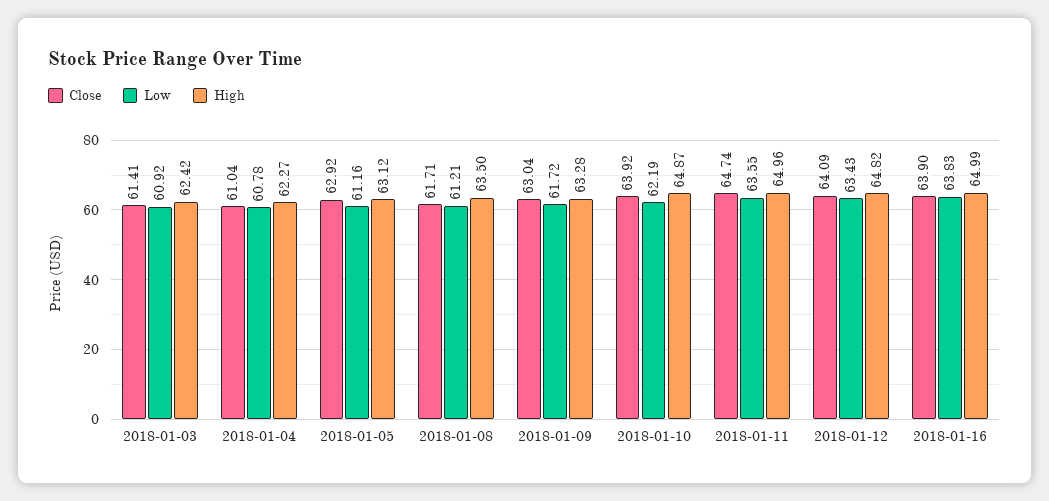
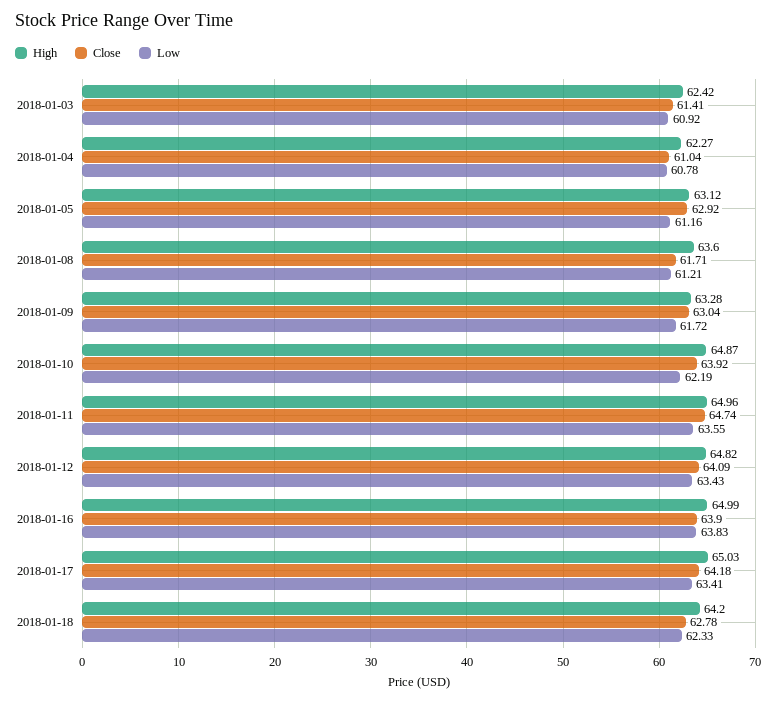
High, 2018-01-08: 63.5 -> 63.6
High, 2018-01-17: none -> 65.03
Close, 2018-01-17: none -> 64.18
Low, 2018-01-17: none -> 63.41
High, 2018-01-18: none -> 64.2
Close, 2018-01-18: none -> 62.78
Low, 2018-01-18: none -> 62.33

